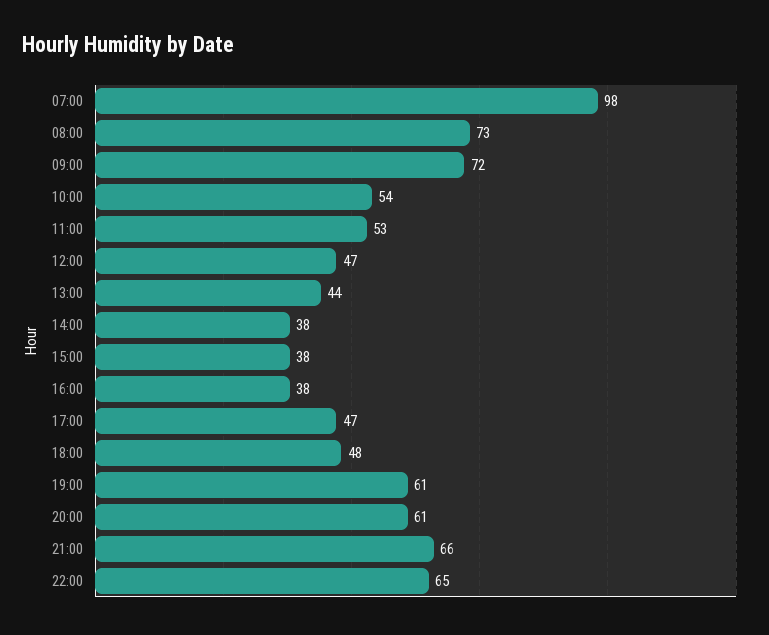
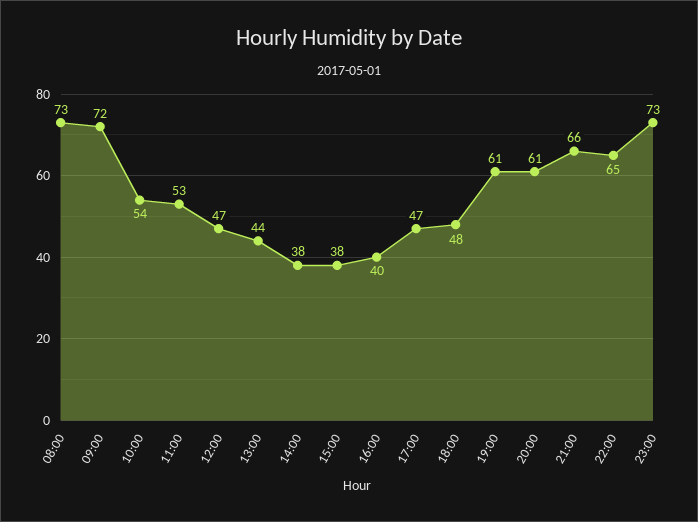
07:00: 98 -> none
16:00: 38 -> 40
23:00: none -> 73

